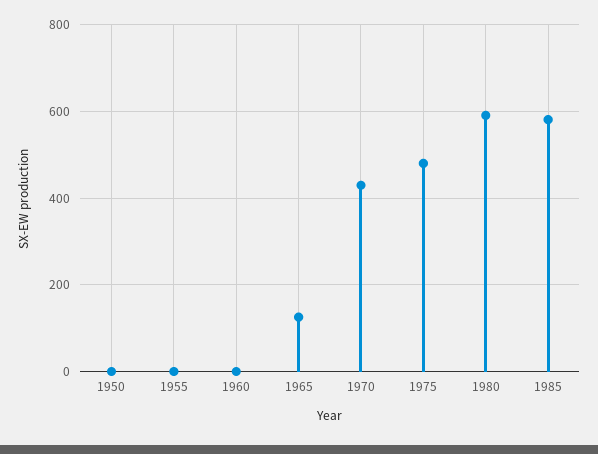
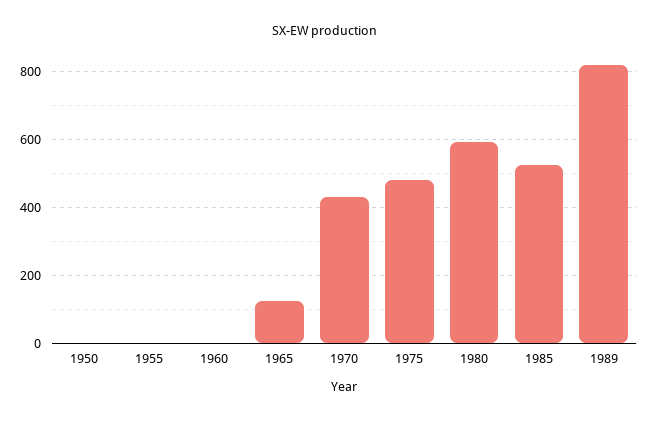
1985: 580 -> 520
1989: none -> 820

